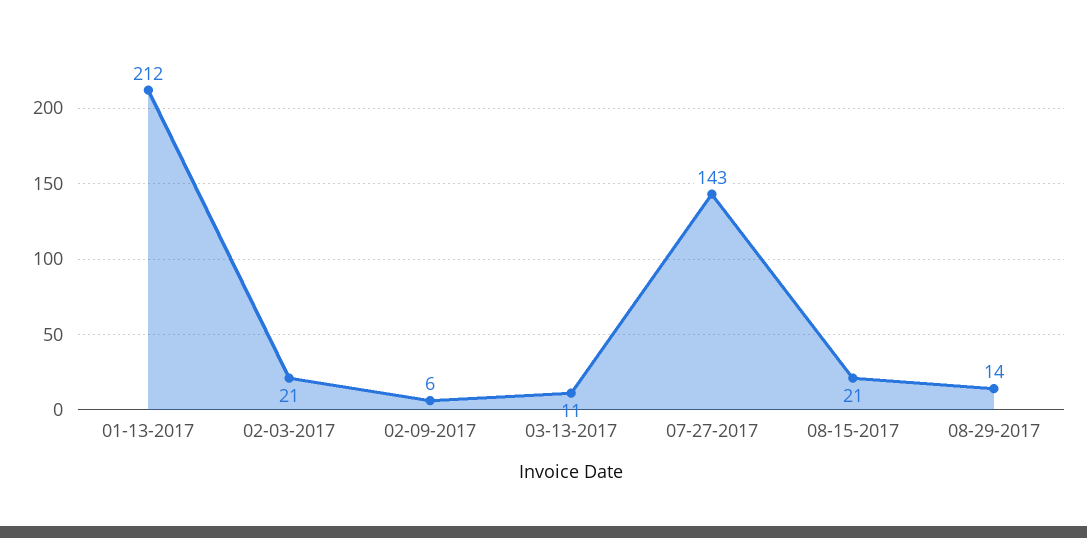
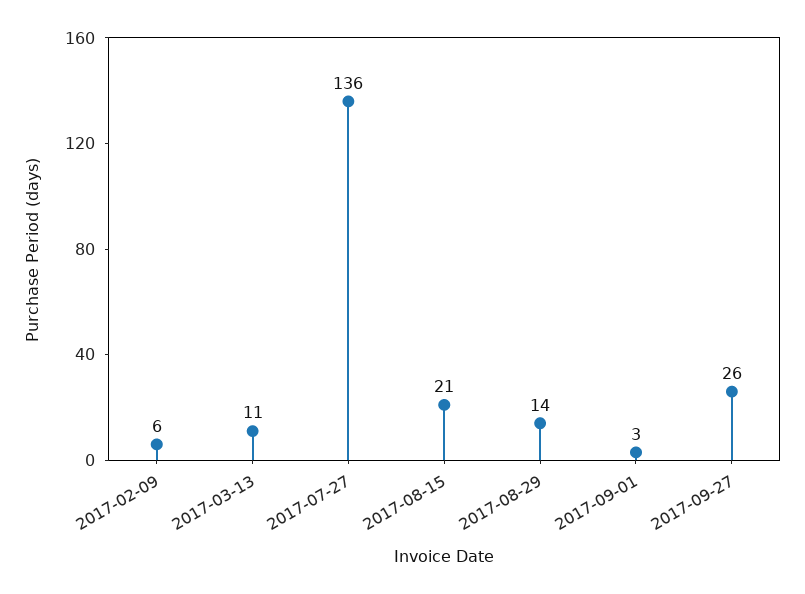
01-13-2017: 212 -> none
02-03-2017: 21 -> none
07-27-2017: 143 -> 136
2017-09-01: none -> 3
2017-09-27: none -> 26

